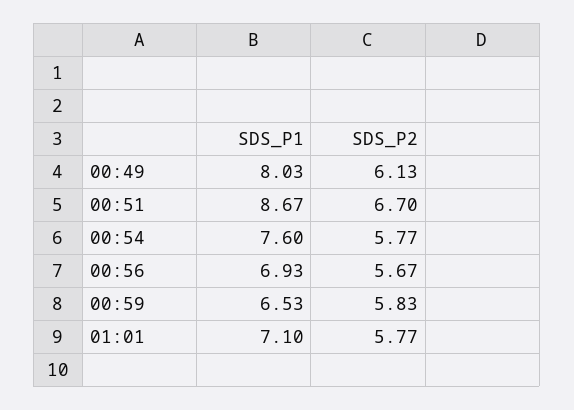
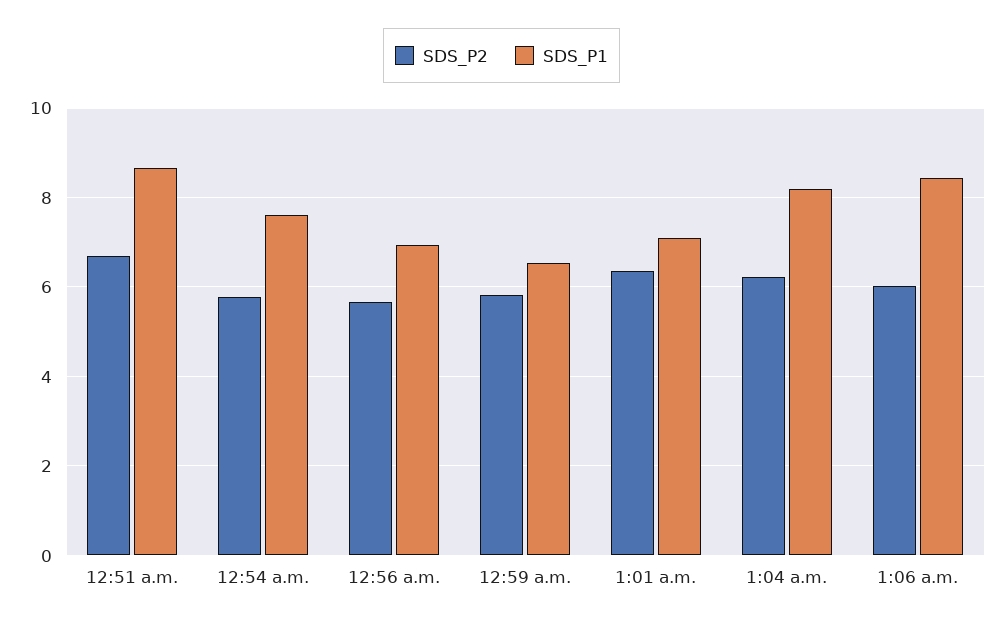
SDS_P1, 00:49: 8.03 -> none
SDS_P2, 00:49: 6.13 -> none
SDS_P2, 01:01: 5.77 -> 6.4
SDS_P2, 1:04 a.m.: none -> 6.2
SDS_P1, 1:04 a.m.: none -> 8.2
SDS_P2, 1:06 a.m.: none -> 6
SDS_P1, 1:06 a.m.: none -> 8.4

